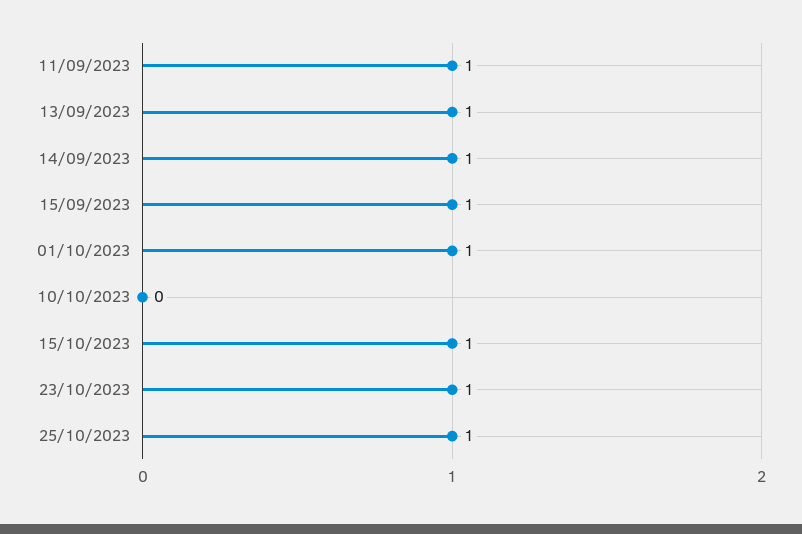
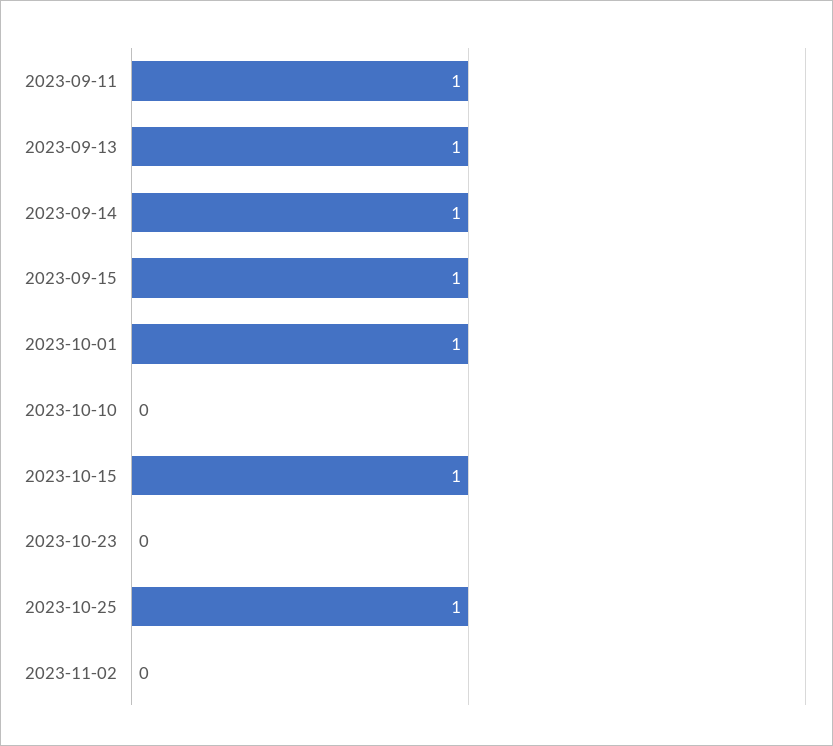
23/10/2023: 1 -> 0
2023-11-02: none -> 0

